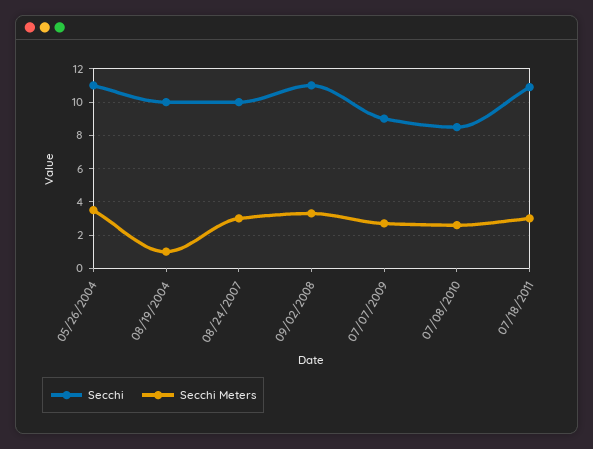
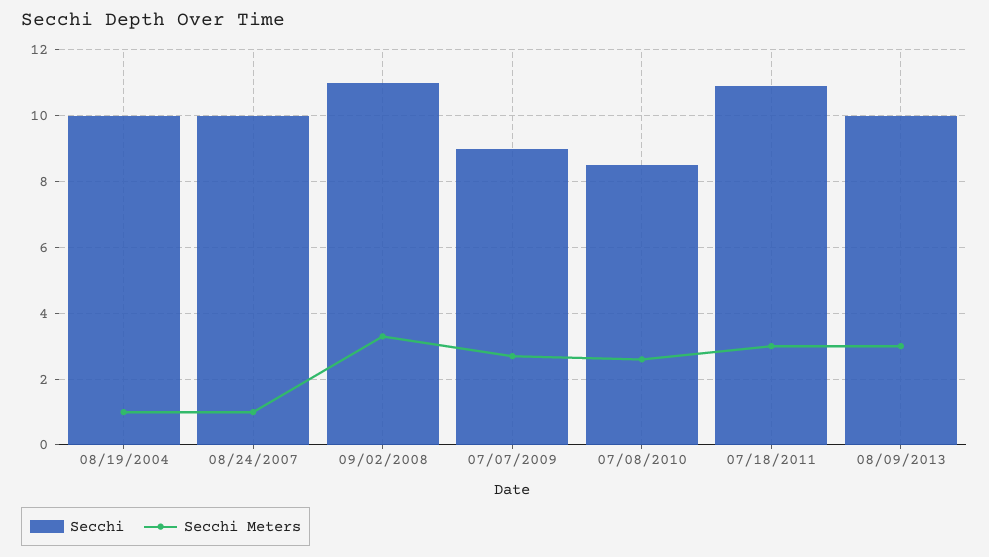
Secchi, 05/26/2004: 11 -> none
Secchi Meters, 05/26/2004: 3.5 -> none
Secchi Meters, 08/24/2007: 3 -> 1
Secchi, 08/09/2013: none -> 10
Secchi Meters, 08/09/2013: none -> 3

